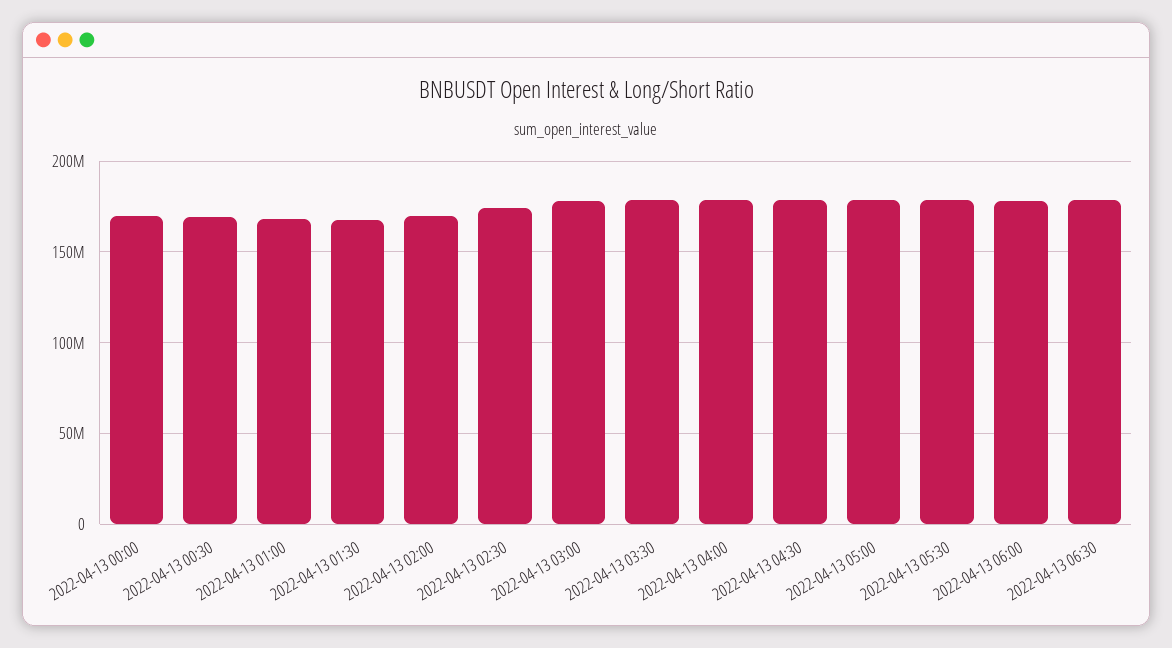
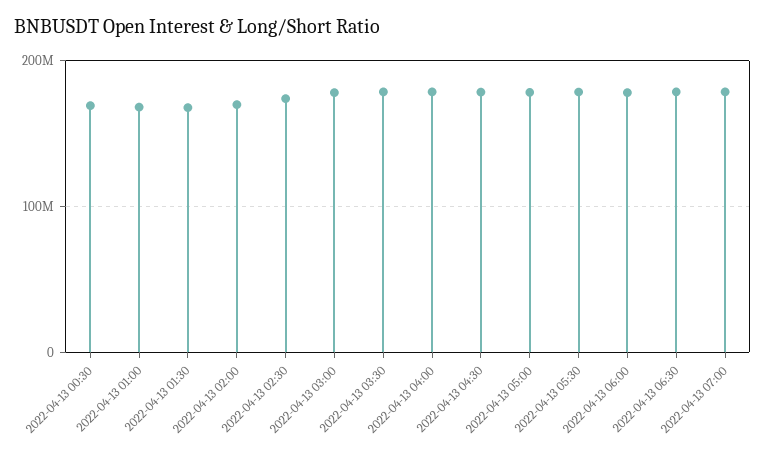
2022-04-13 00:00: 170000000 -> none
2022-04-13 07:00: none -> 180000000

